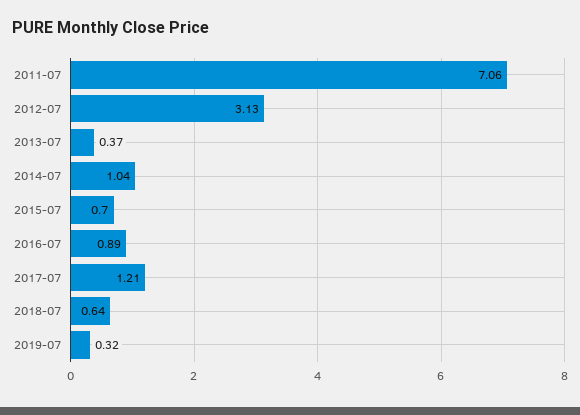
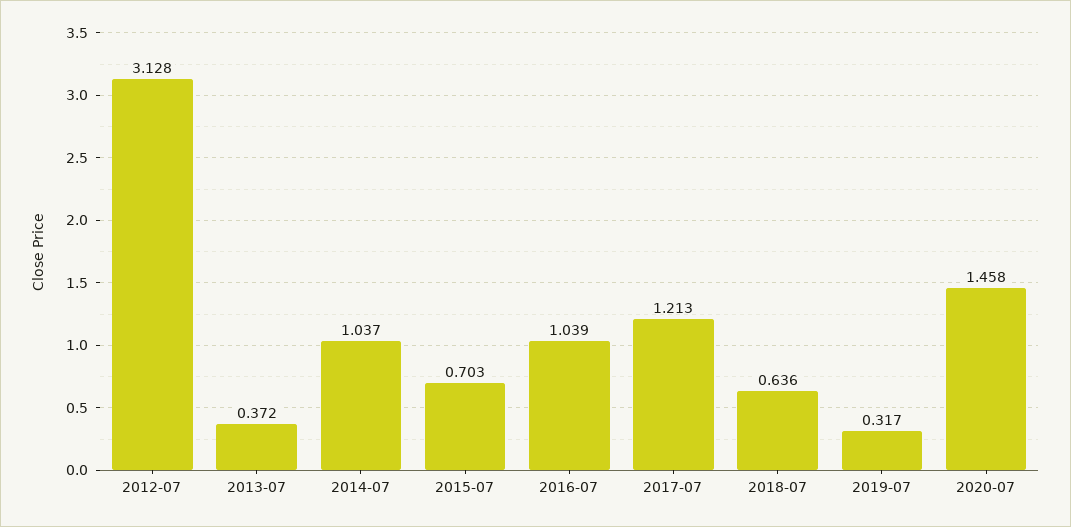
2011-07: 7.06 -> none
2016-07: 0.89 -> 1.039
2020-07: none -> 1.458

